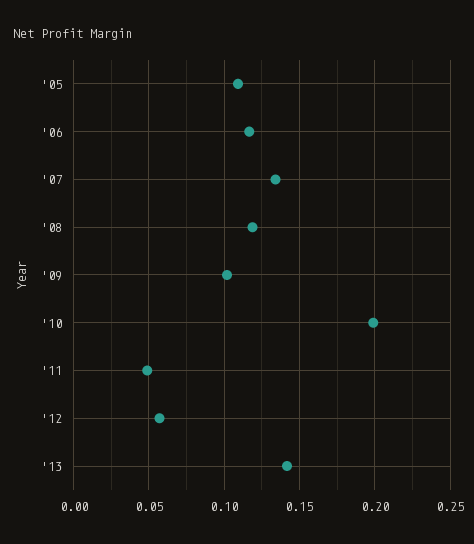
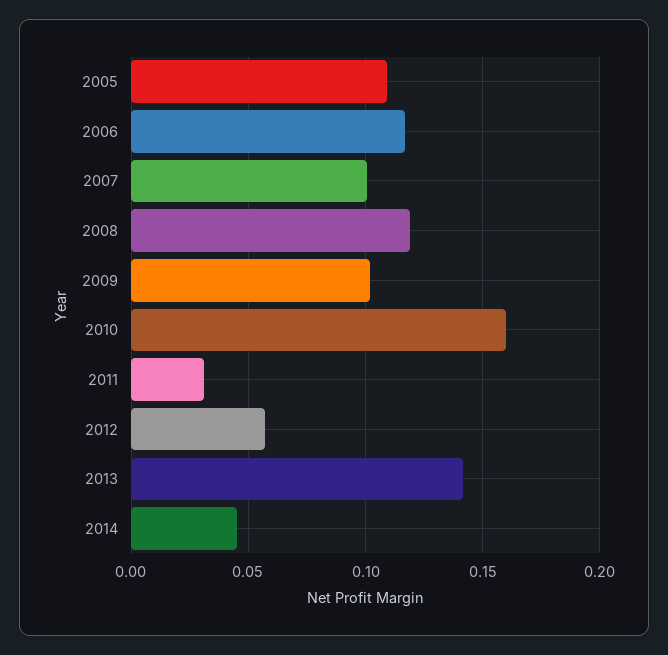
'07: 0.135 -> 0.1
'10: 0.2 -> 0.16
'11: 0.05 -> 0.03
2014: none -> 0.045

